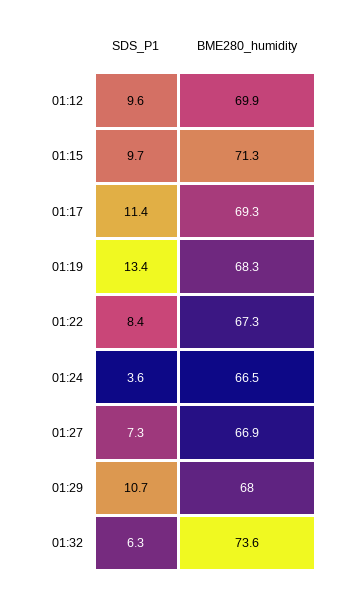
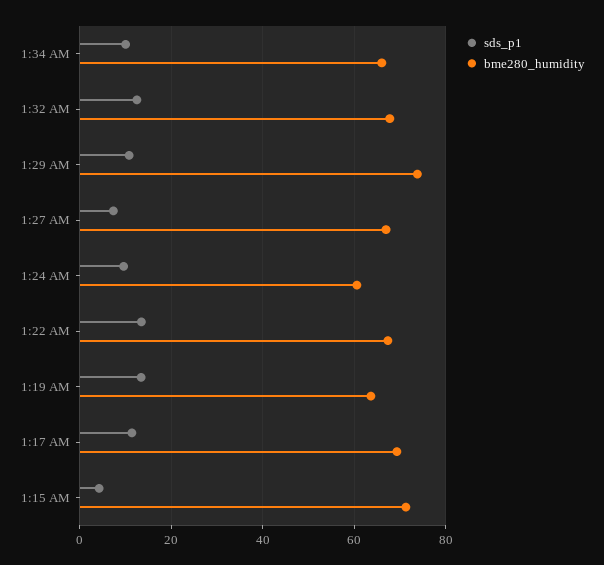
SDS_P1, 01:12: 9.6 -> none
BME280_humidity, 01:12: 69.9 -> none
SDS_P1, 01:15: 9.7 -> 4
BME280_humidity, 01:19: 68.3 -> 64
SDS_P1, 01:22: 8.4 -> 14
SDS_P1, 01:24: 3.6 -> 10
BME280_humidity, 01:24: 66.5 -> 60
BME280_humidity, 01:29: 68 -> 74
SDS_P1, 01:32: 6.3 -> 12
BME280_humidity, 01:32: 73.6 -> 68
SDS_P1, 1:34 AM: none -> 10
BME280_humidity, 1:34 AM: none -> 66

